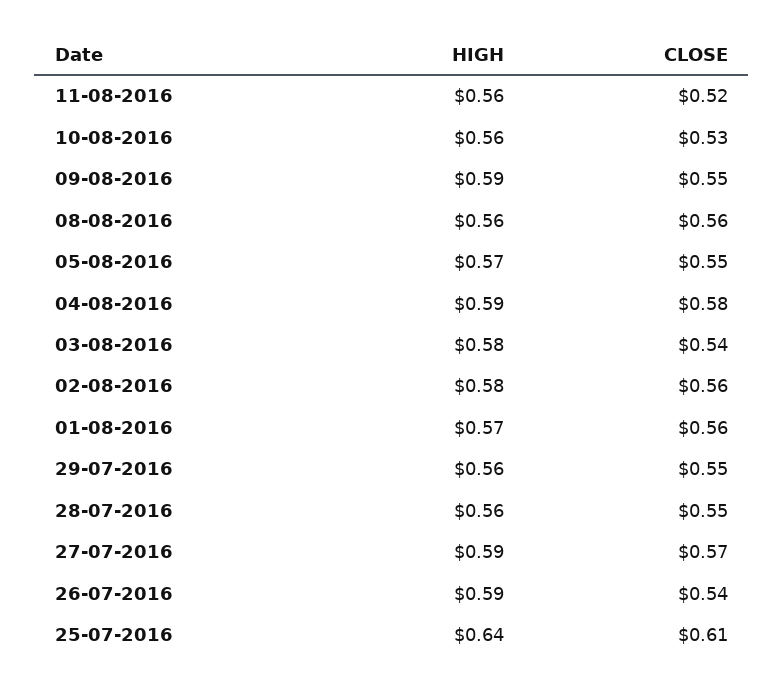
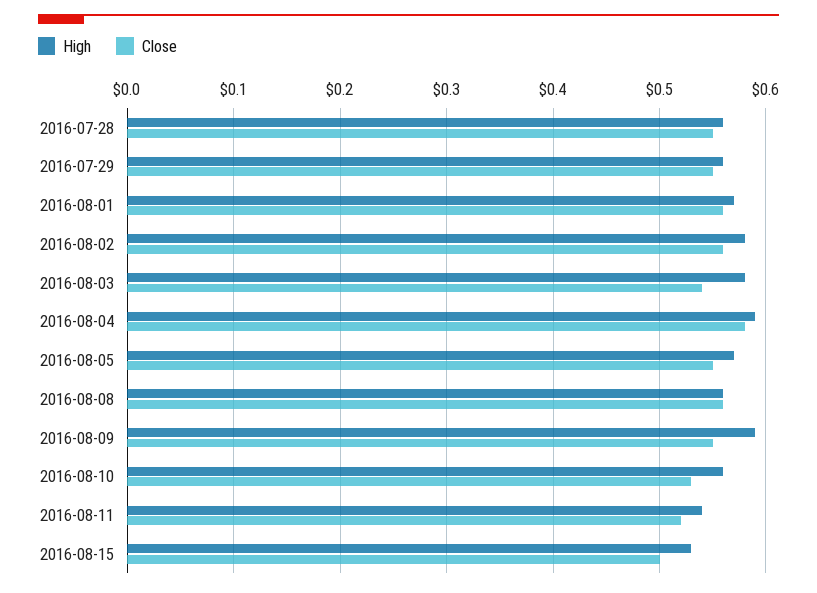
HIGH, 11-08-2016: 0.56 -> 0.54
HIGH, 27-07-2016: 0.59 -> none
CLOSE, 27-07-2016: 0.57 -> none
HIGH, 26-07-2016: 0.59 -> none
CLOSE, 26-07-2016: 0.54 -> none
HIGH, 25-07-2016: 0.64 -> none
CLOSE, 25-07-2016: 0.61 -> none
HIGH, 2016-08-15: none -> 0.53
CLOSE, 2016-08-15: none -> 0.5

